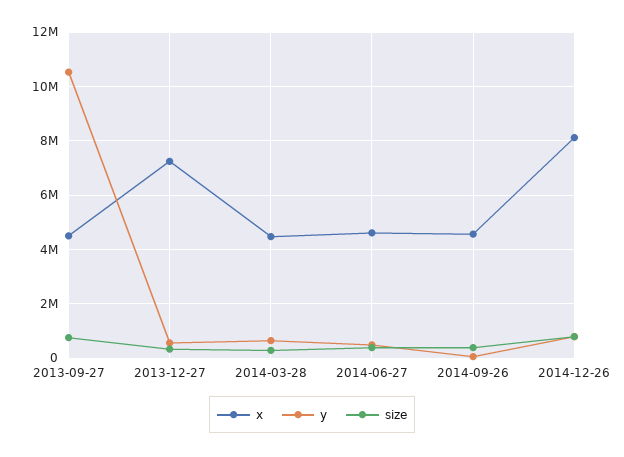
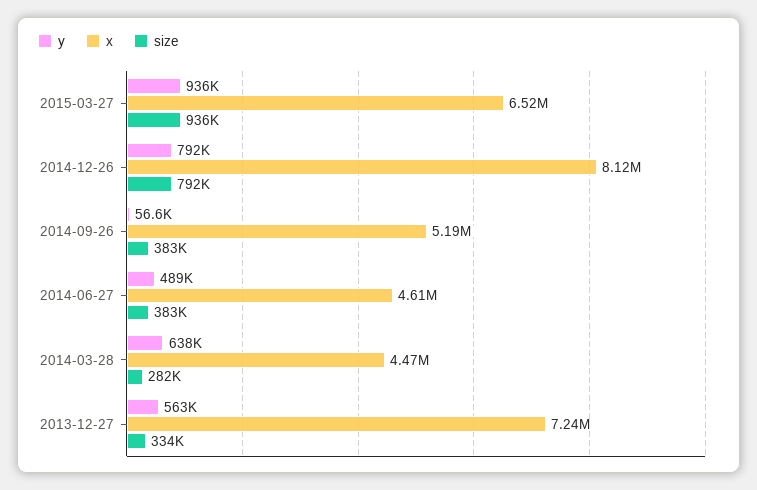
x, 2013-09-27: 4500000 -> none
y, 2013-09-27: 10500000 -> none
size, 2013-09-27: 750000 -> none
x, 2014-09-26: 4500000 -> 5190000
y, 2015-03-27: none -> 936000
x, 2015-03-27: none -> 6520000
size, 2015-03-27: none -> 936000

